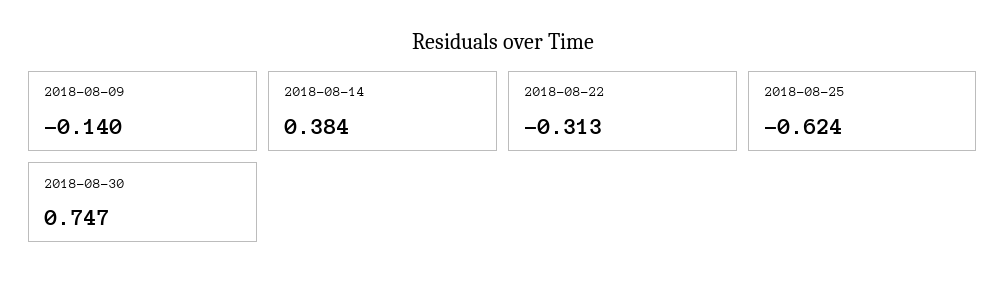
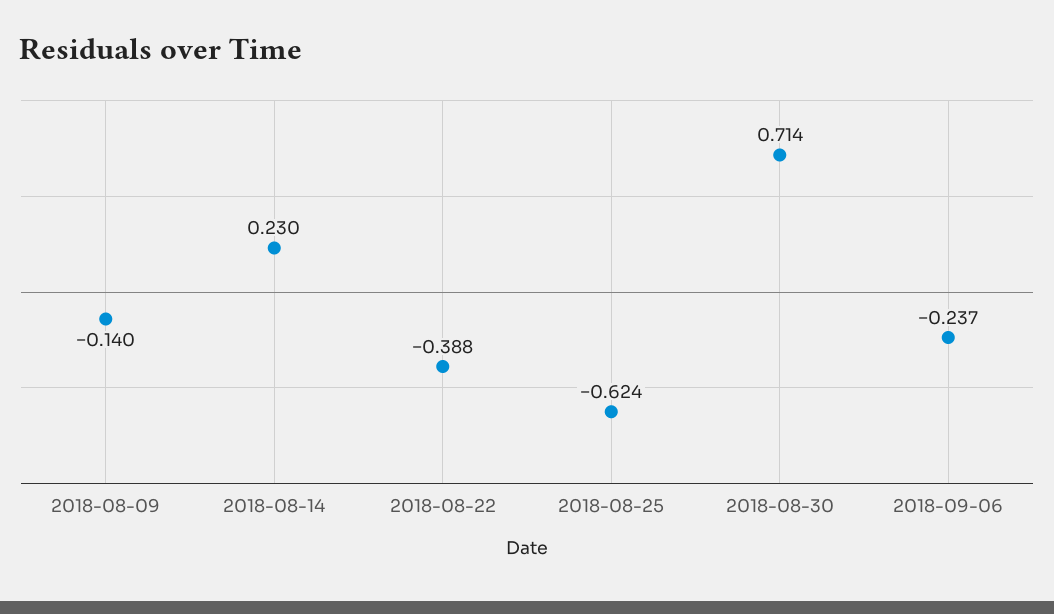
2018-08-14: 0.384 -> 0.23
2018-08-22: -0.313 -> -0.388
2018-08-30: 0.747 -> 0.714
2018-09-06: none -> -0.237

